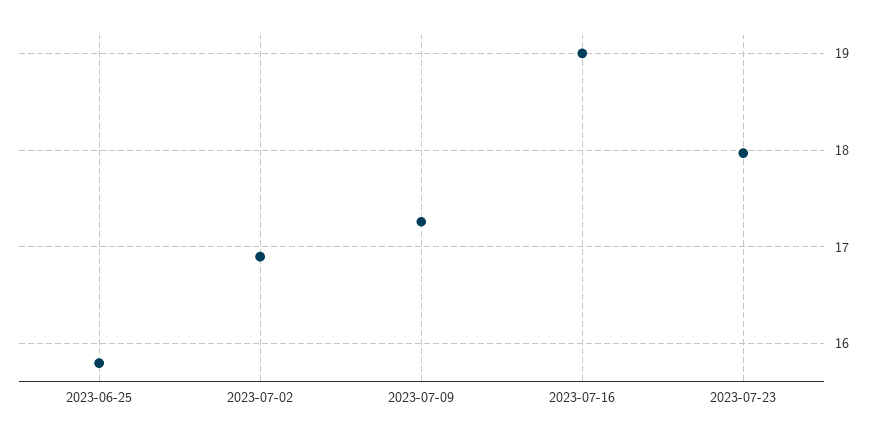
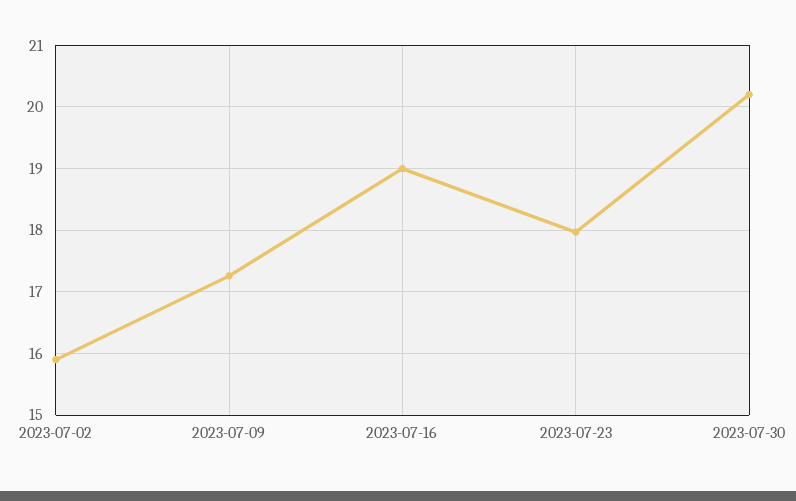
2023-06-25: 15.8 -> none
2023-07-02: 16.9 -> 15.9
2023-07-30: none -> 20.2

